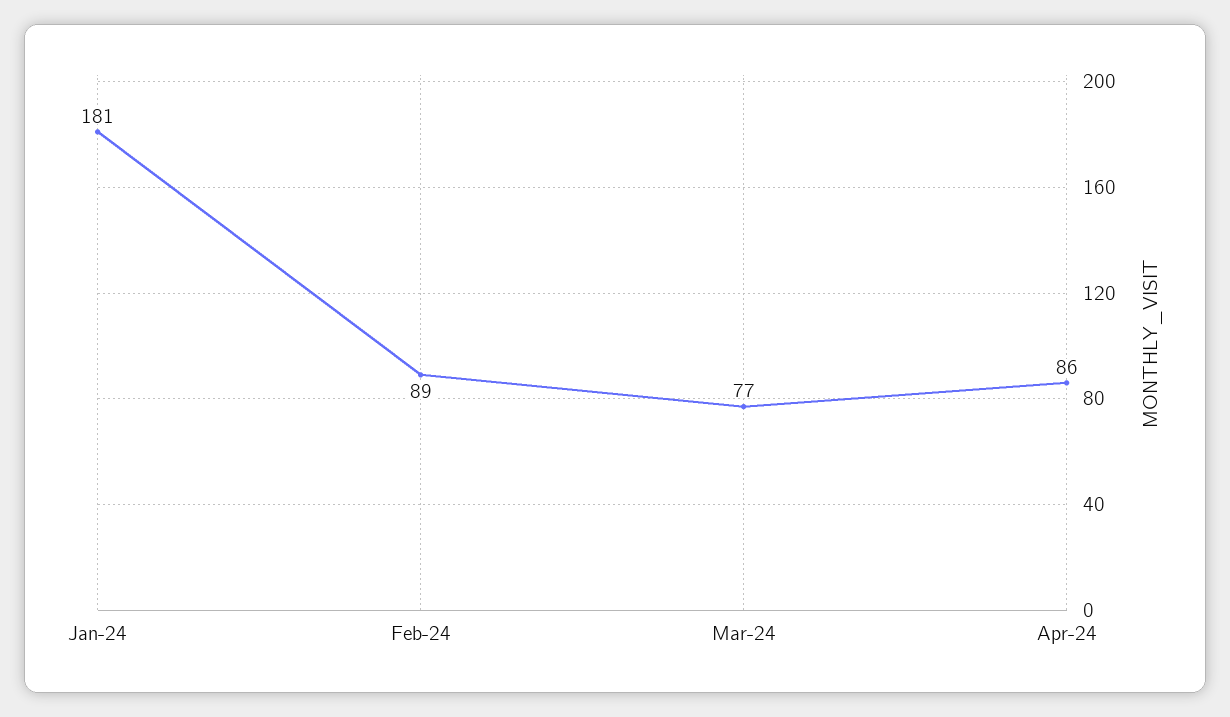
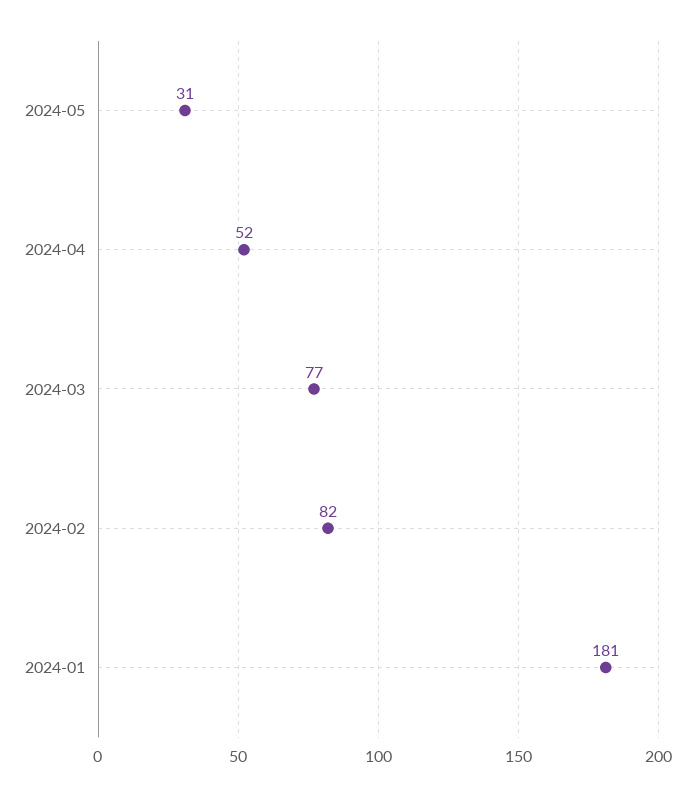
Feb-24: 89 -> 82
Apr-24: 86 -> 52
2024-05: none -> 31

